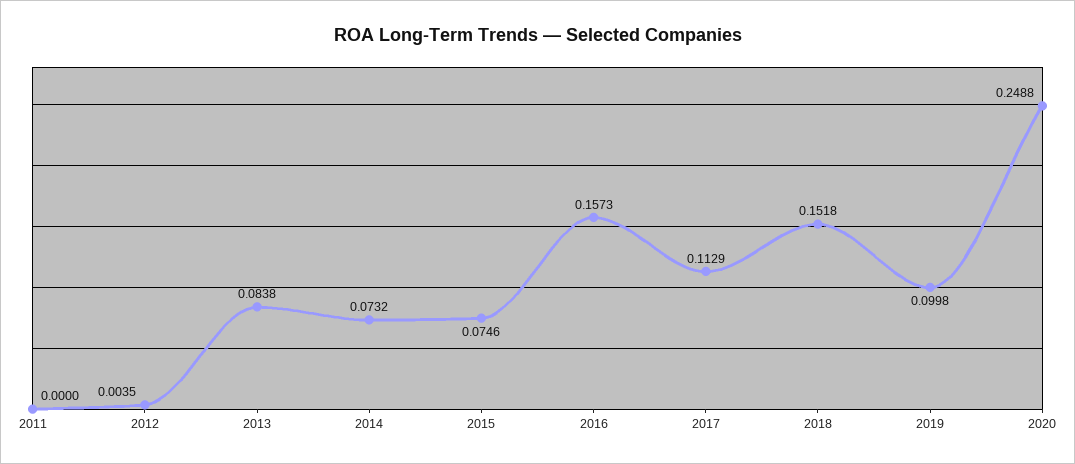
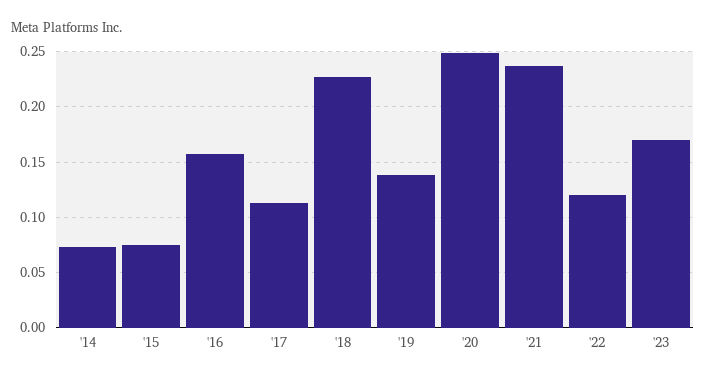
2011: 0 -> none
2012: 0.0035 -> none
2013: 0.0838 -> none
2018: 0.1518 -> 0.23
2019: 0.0998 -> 0.14
'21: none -> 0.24
'22: none -> 0.12
'23: none -> 0.17

